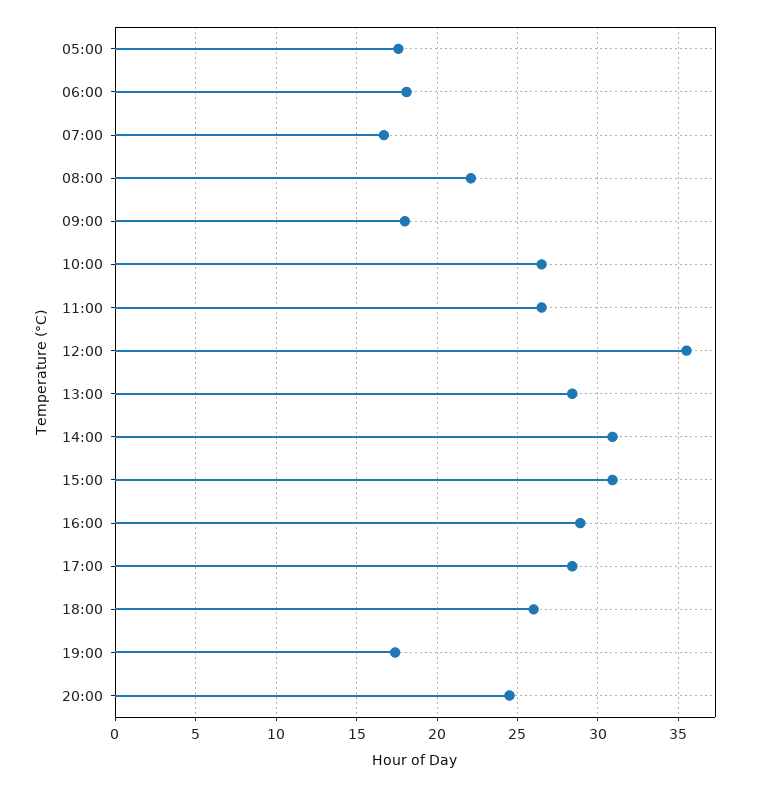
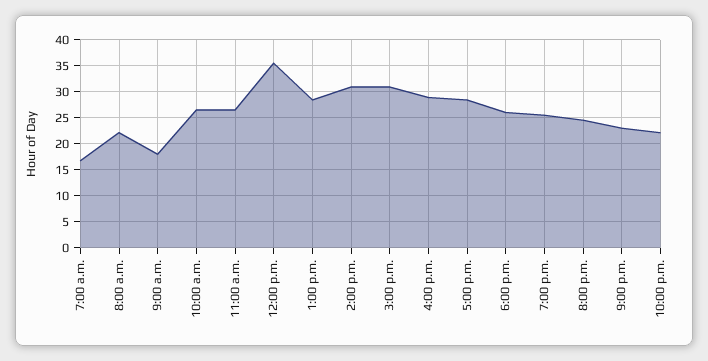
05:00: 17.5 -> none
06:00: 18 -> none
19:00: 17.5 -> 25
9:00 p.m.: none -> 22.5
10:00 p.m.: none -> 22.5

